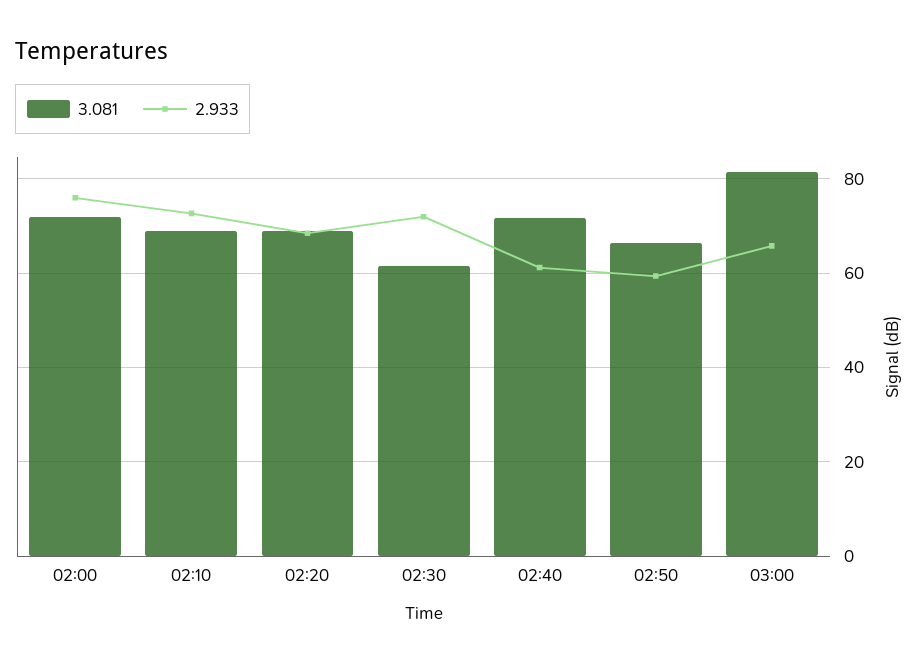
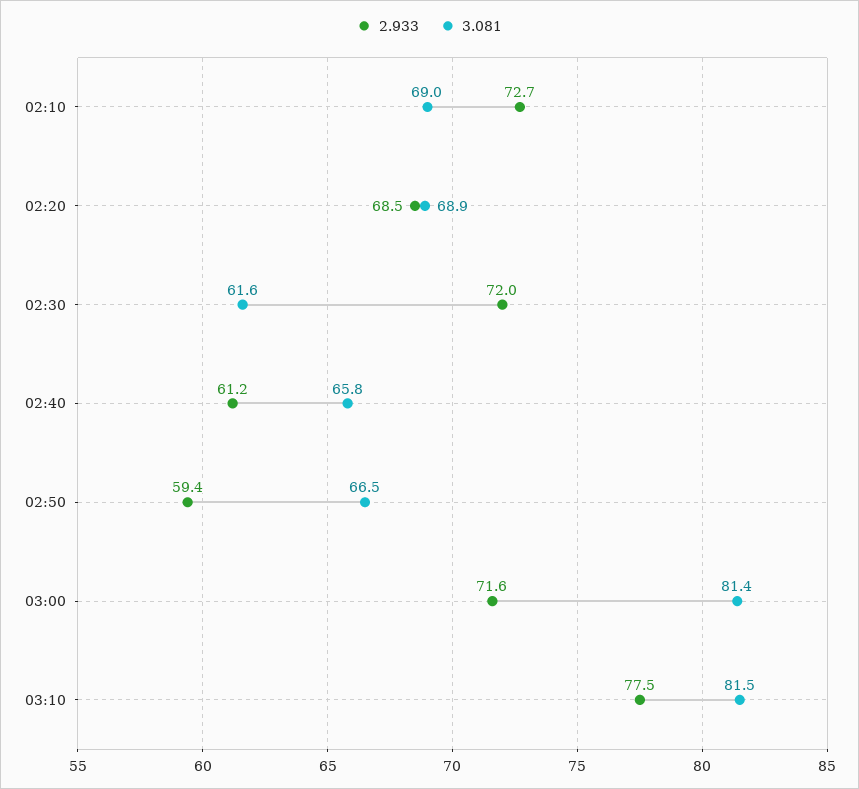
3.081, 02:00: 72 -> none
2.933, 02:00: 76 -> none
3.081, 02:40: 72 -> 65.8
2.933, 03:00: 66 -> 71.6
2.933, 03:10: none -> 77.5
3.081, 03:10: none -> 81.5

